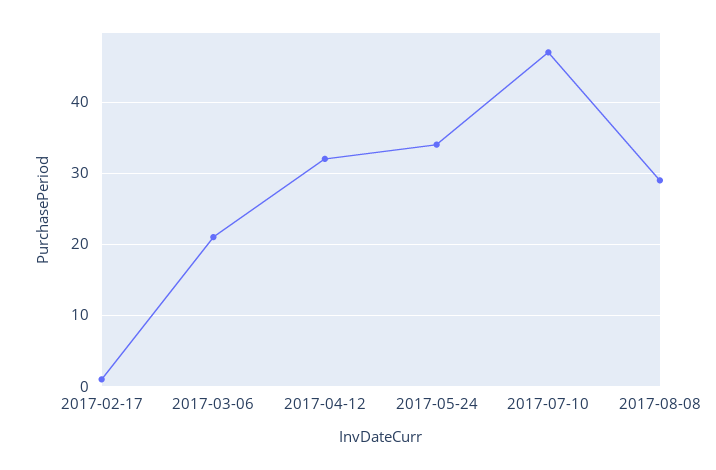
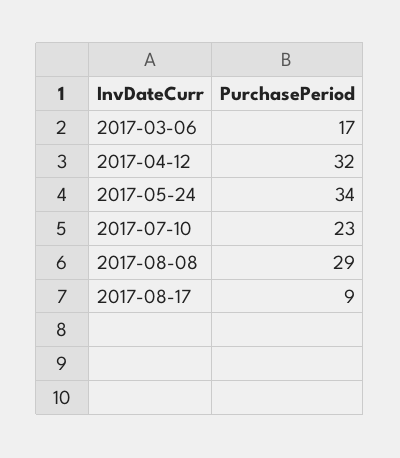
2017-02-17: 1 -> none
2017-03-06: 21 -> 17
2017-07-10: 47 -> 23
2017-08-17: none -> 9

